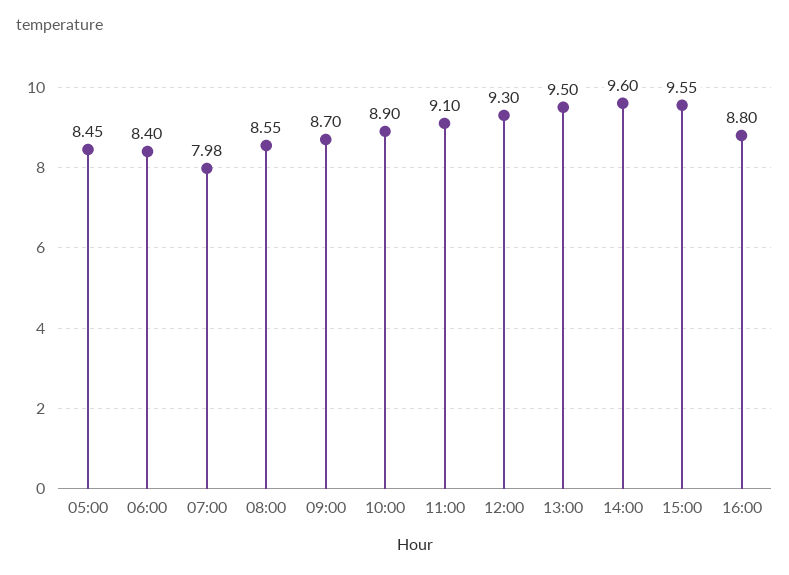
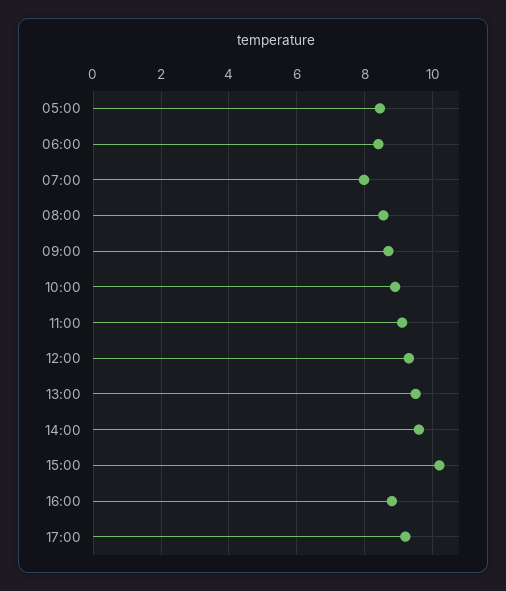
15:00: 9.55 -> 10.2
17:00: none -> 9.2

